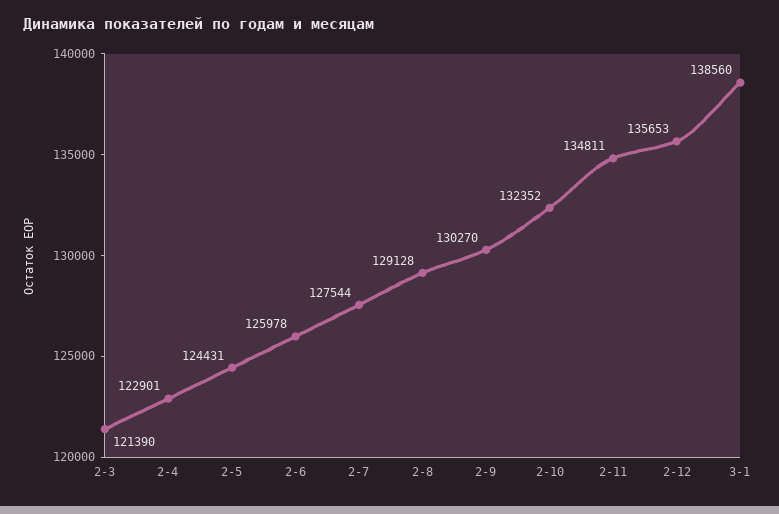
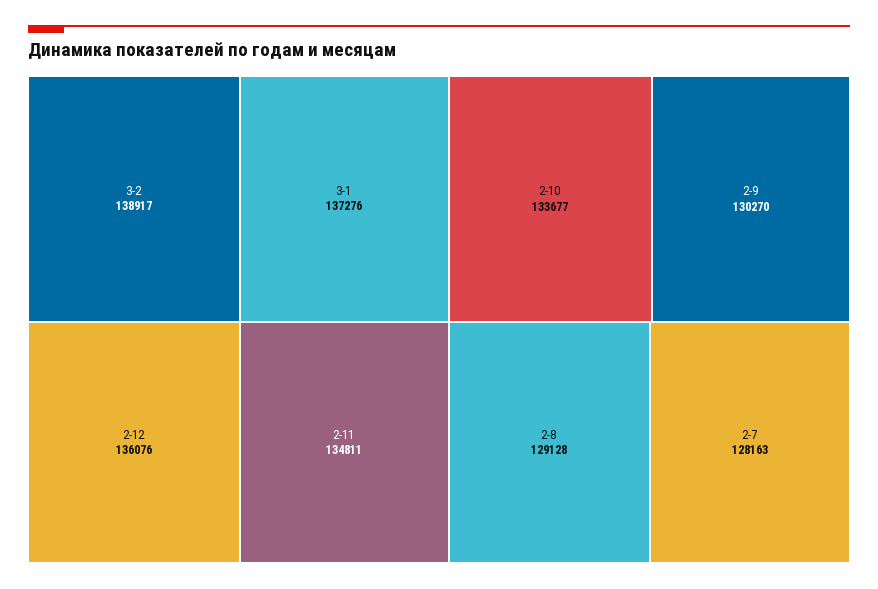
2-3: 121390 -> none
2-4: 122901 -> none
2-5: 124431 -> none
2-6: 125978 -> none
2-7: 127544 -> 128163
2-10: 132352 -> 133677
2-12: 135653 -> 136076
3-1: 138560 -> 137276
3-2: none -> 138917

